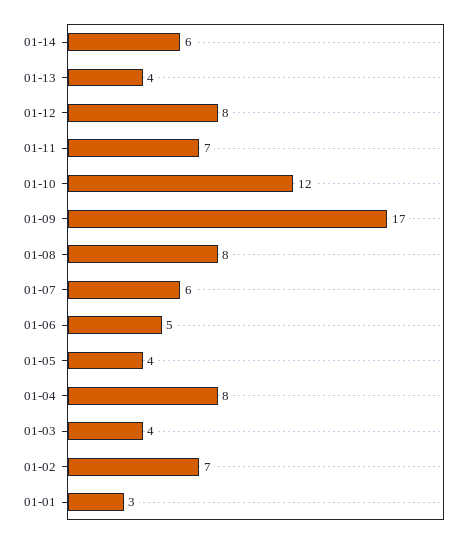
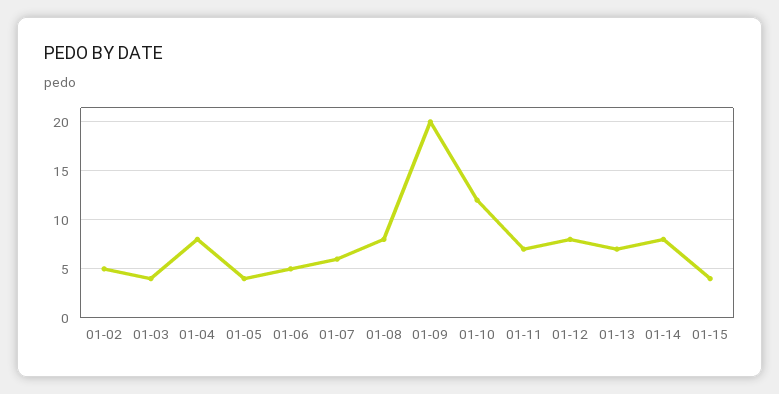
01-14: 6 -> 8
01-13: 4 -> 7
01-09: 17 -> 20
01-02: 7 -> 5
01-01: 3 -> none
01-15: none -> 4

